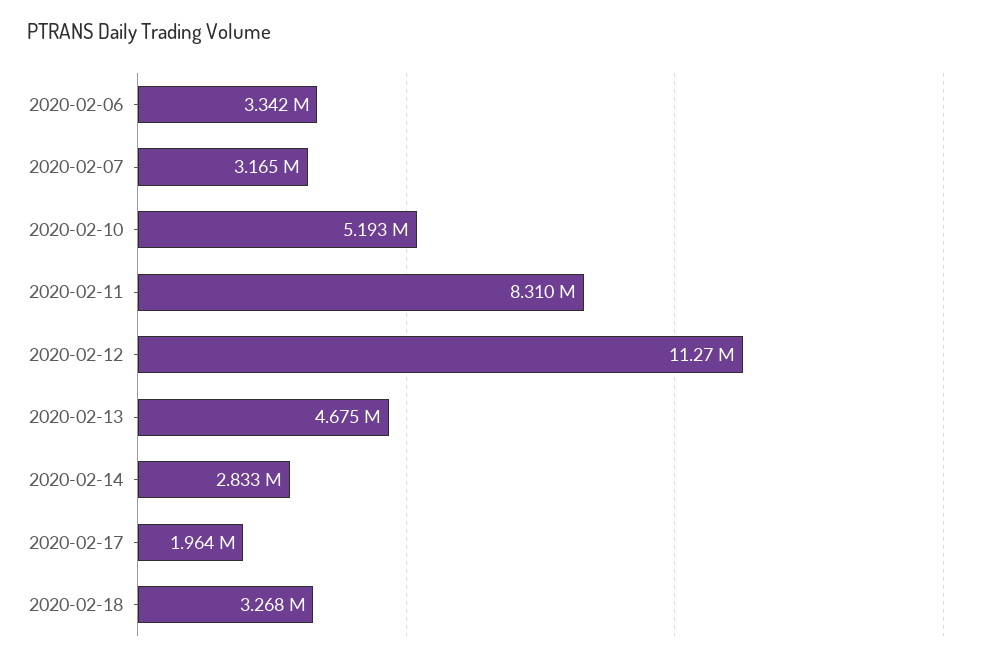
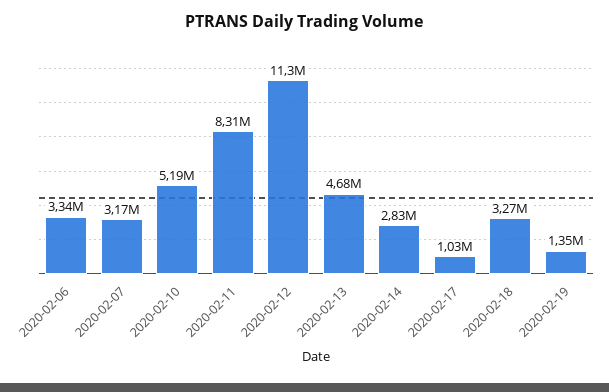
2020-02-17: 1964000 -> 1030000
2020-02-19: none -> 1350000

